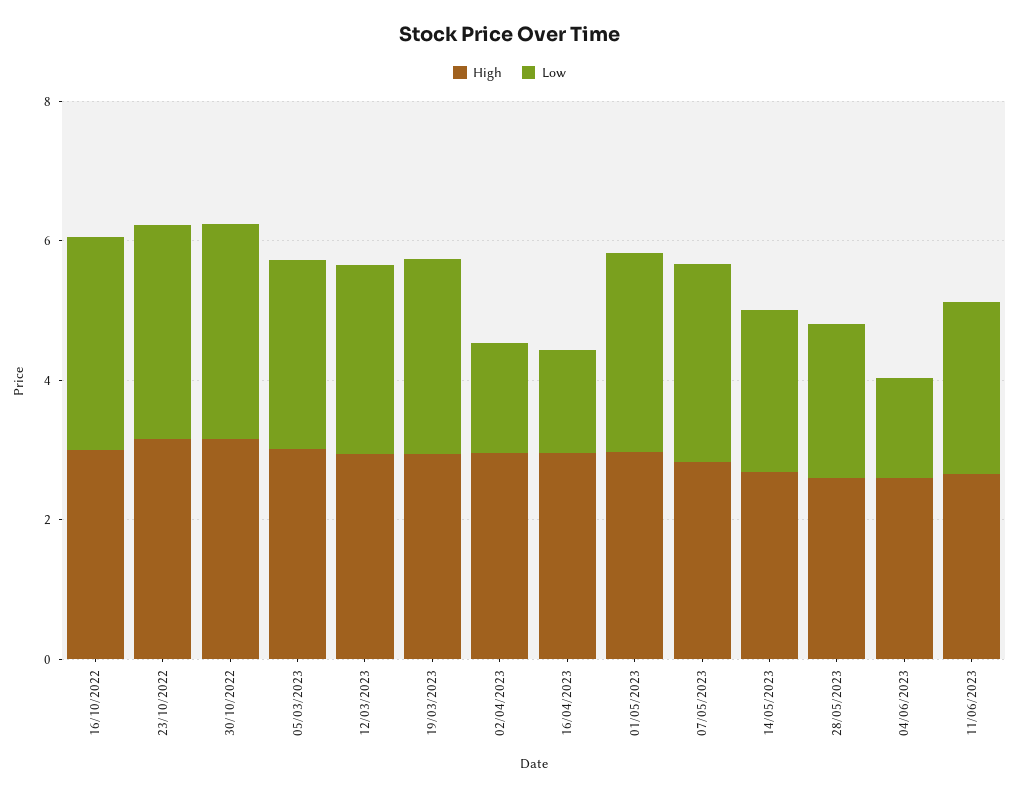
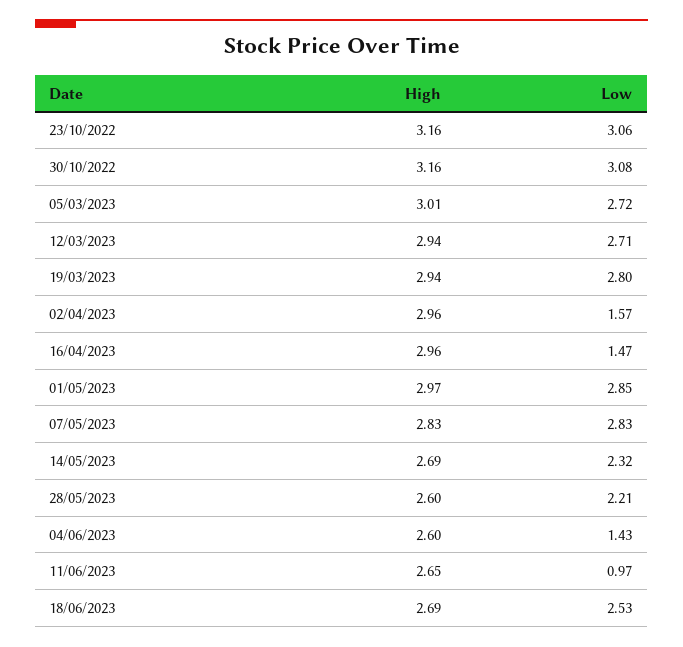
High, 16/10/2022: 3 -> none
Low, 16/10/2022: 3 -> none
Low, 11/06/2023: 2.5 -> 0.97
High, 18/06/2023: none -> 2.69
Low, 18/06/2023: none -> 2.53

